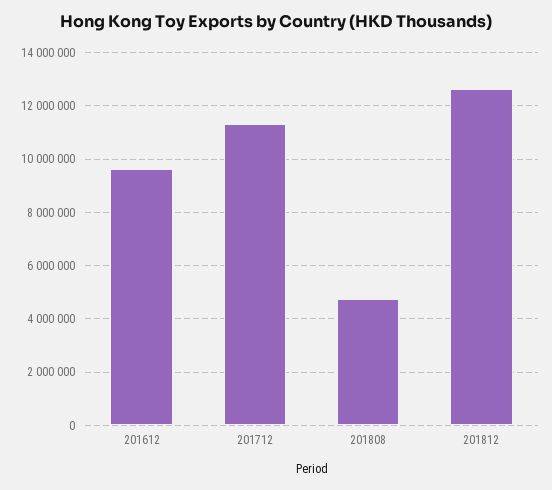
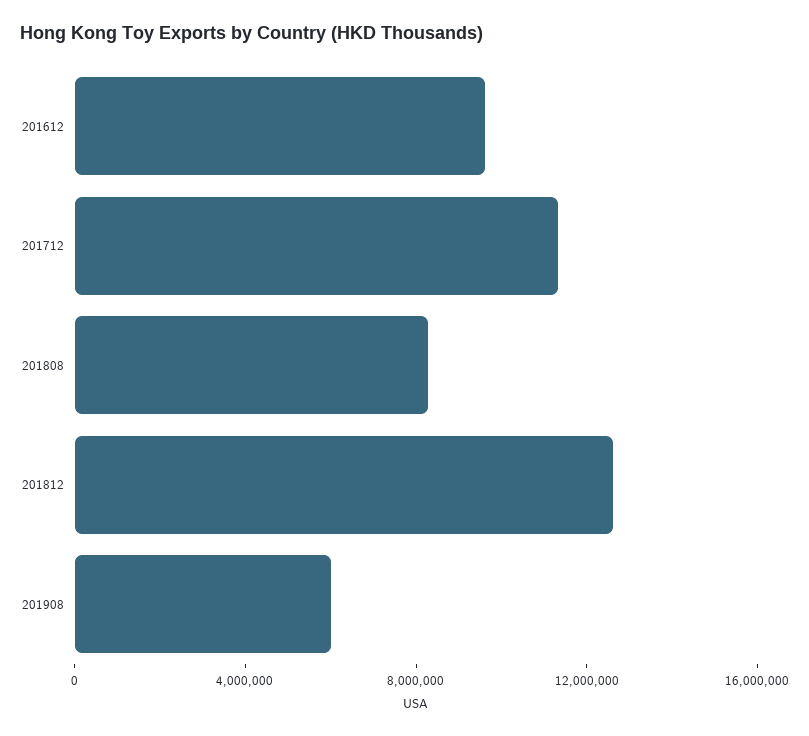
201808: 4750000 -> 8000000
201908: none -> 6000000

